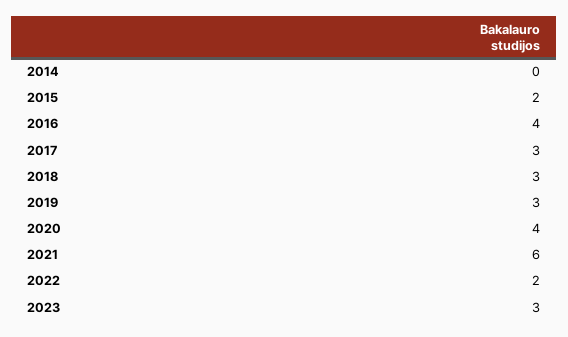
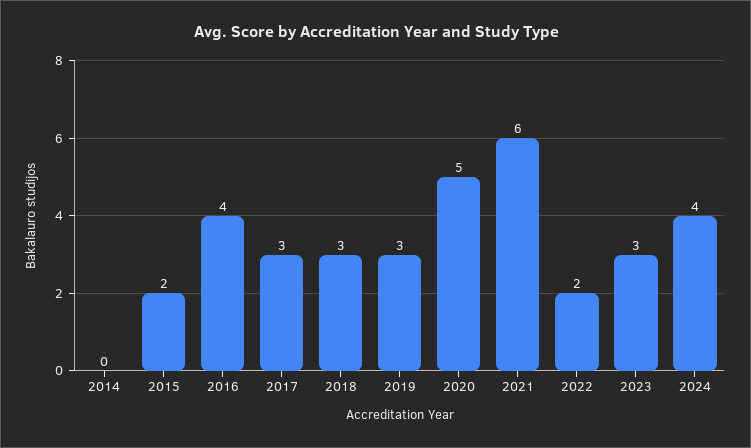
2020: 4 -> 5
2024: none -> 4

